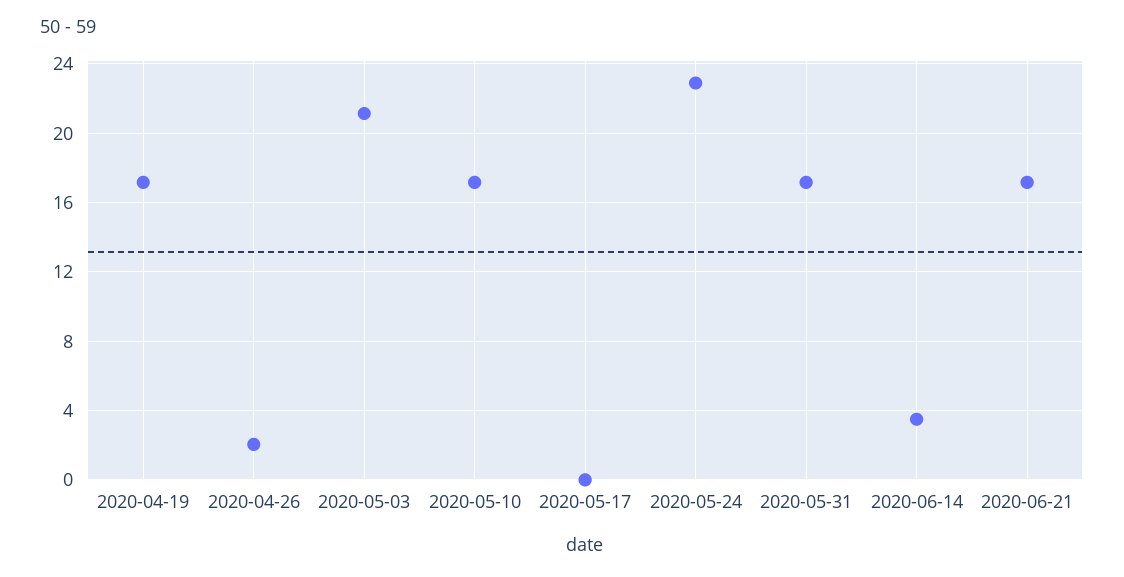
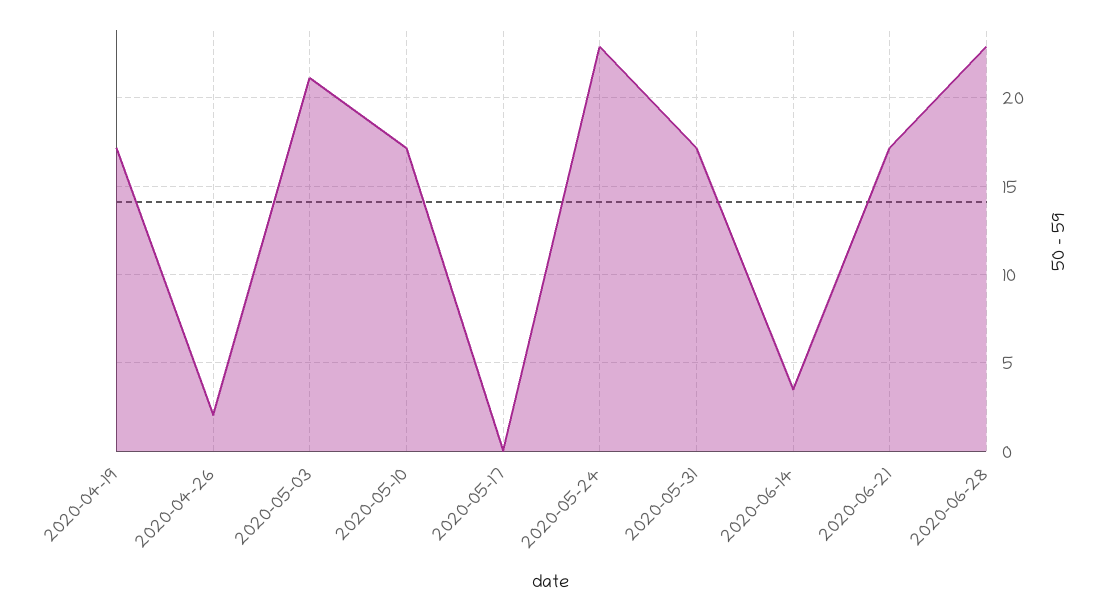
2020-06-28: none -> 23

